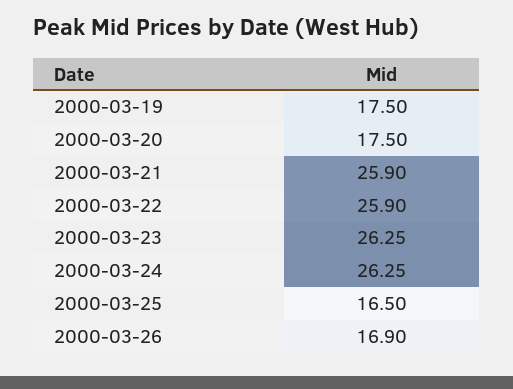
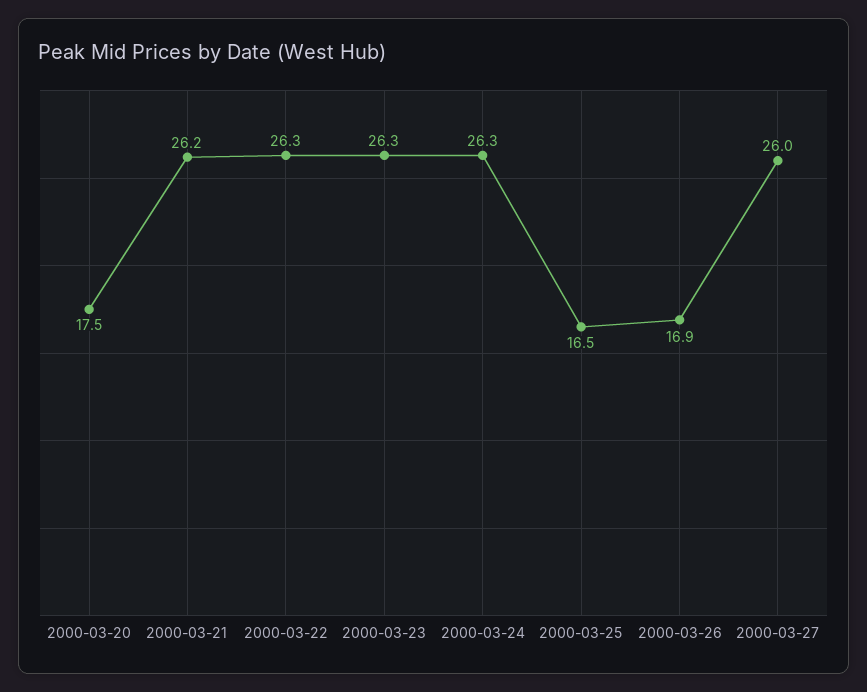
2000-03-19: 17.5 -> none
2000-03-21: 25.9 -> 26.2
2000-03-22: 25.9 -> 26.3
2000-03-27: none -> 26

